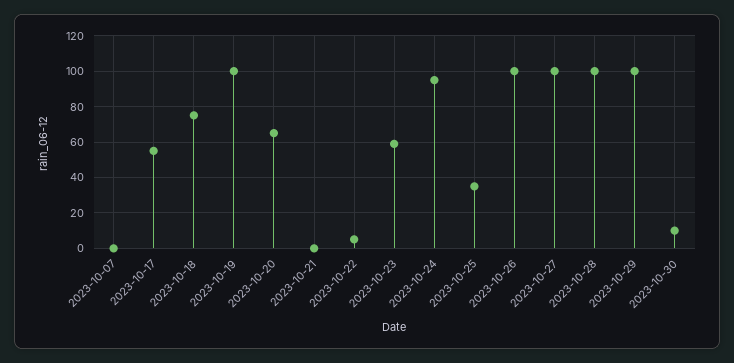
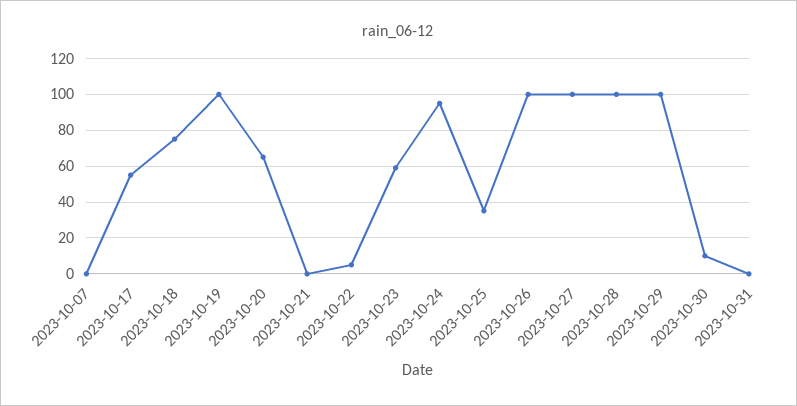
2023-10-31: none -> 0

